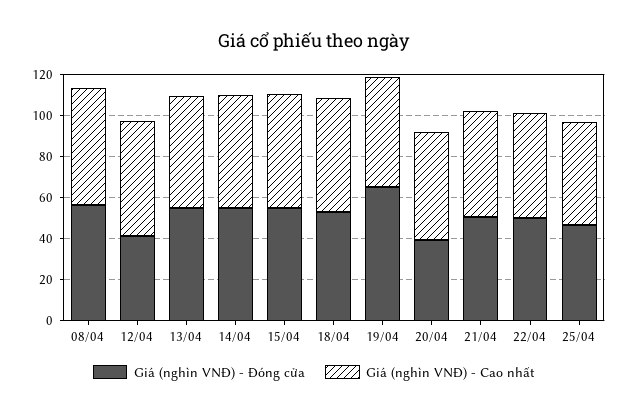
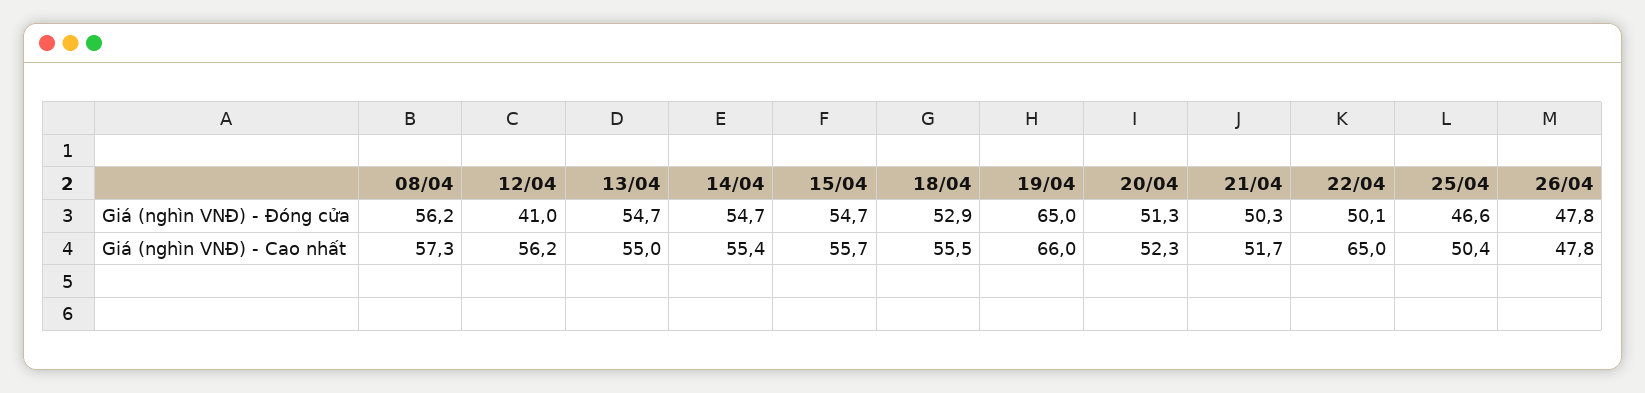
Giá (nghìn VNĐ) - Cao nhất, 19/04: 55 -> 66
Giá (nghìn VNĐ) - Đóng cửa, 20/04: 40 -> 51.3
Giá (nghìn VNĐ) - Cao nhất, 22/04: 50 -> 65
Giá (nghìn VNĐ) - Đóng cửa, 26/04: none -> 47.8
Giá (nghìn VNĐ) - Cao nhất, 26/04: none -> 47.8

